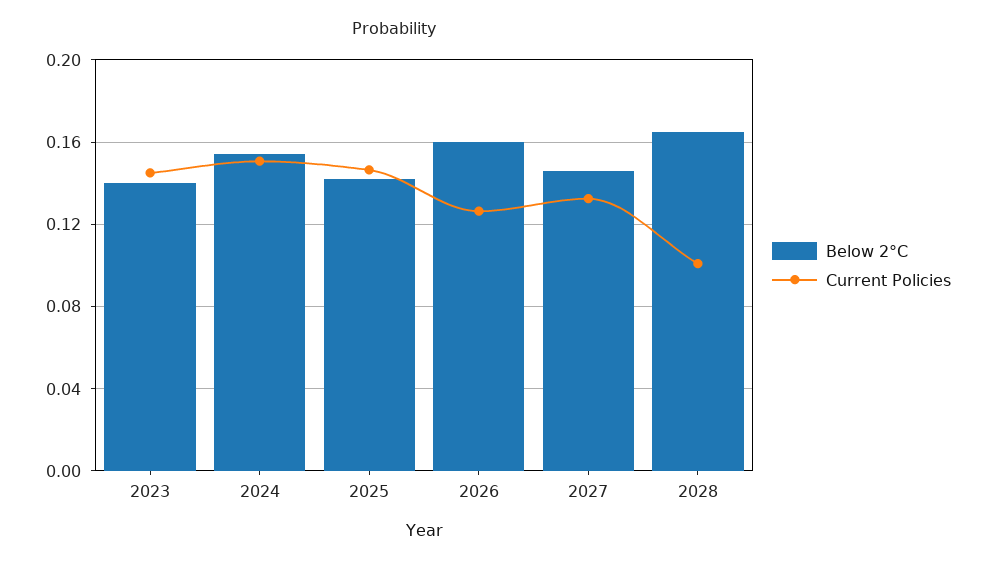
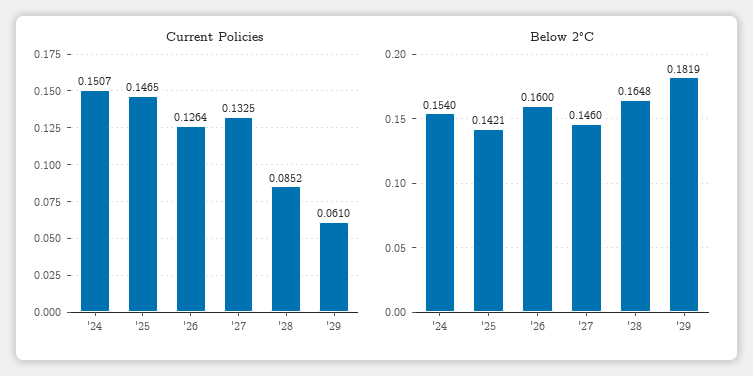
Below 2°C, 2023: 0.14 -> none
Current Policies, 2023: 0.145 -> none
Current Policies, 2028: 0.1 -> 0.0852
Current Policies, '29: none -> 0.061
Below 2°C, '29: none -> 0.1819

